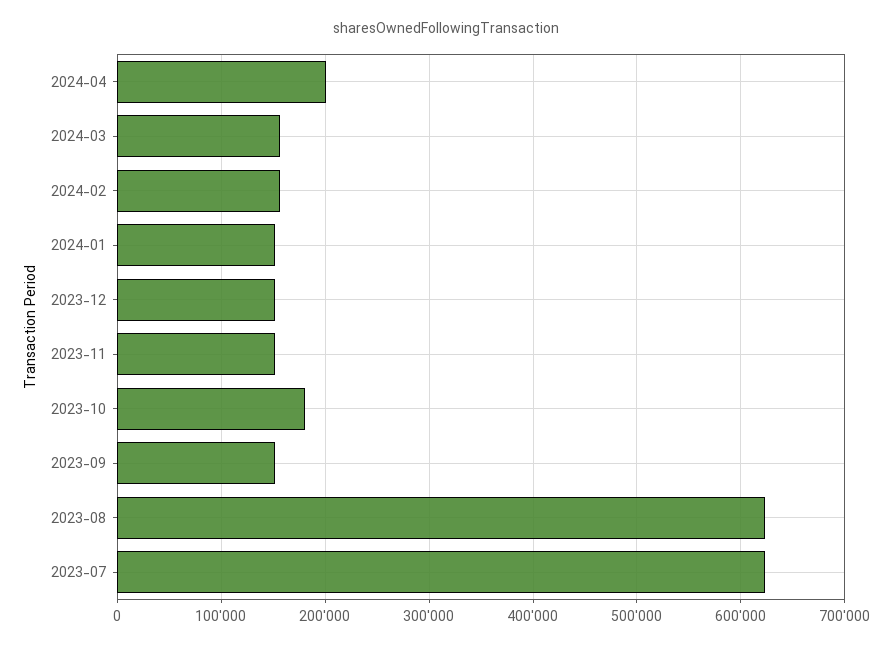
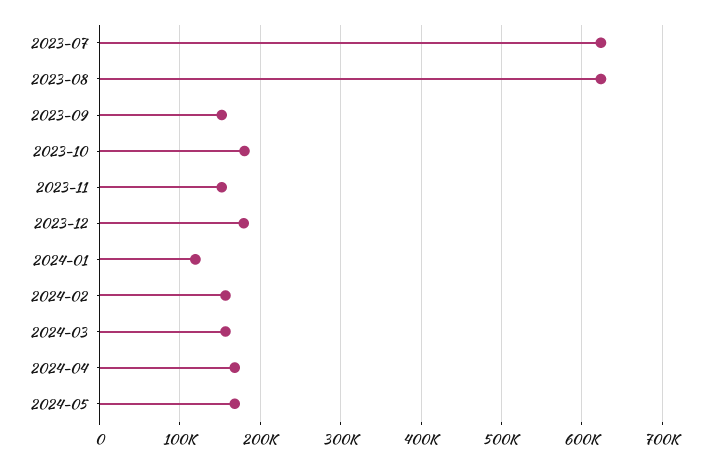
2024-04: 200000 -> 170000
2024-01: 150000 -> 120000
2023-12: 150000 -> 180000
2024-05: none -> 170000

